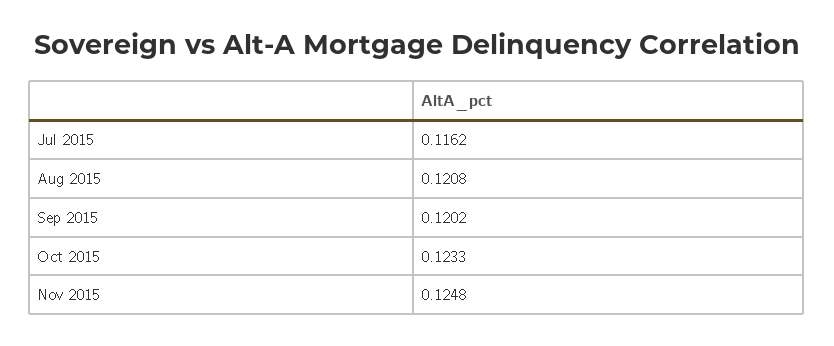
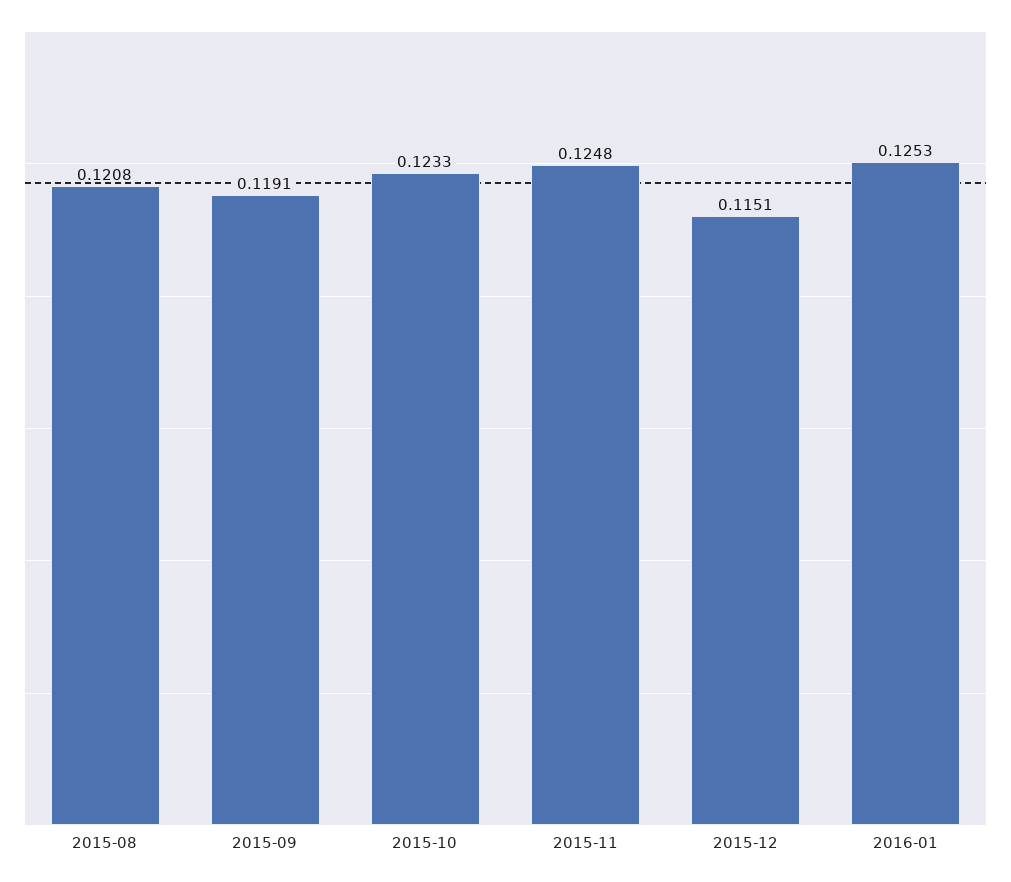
Jul 2015: 0.1162 -> none
Sep 2015: 0.1202 -> 0.1191
2015-12: none -> 0.1151
2016-01: none -> 0.1253

